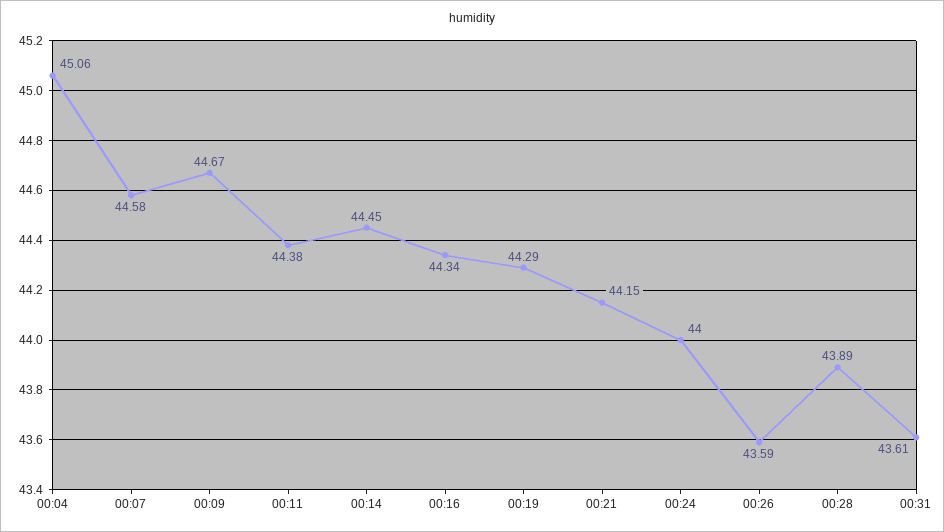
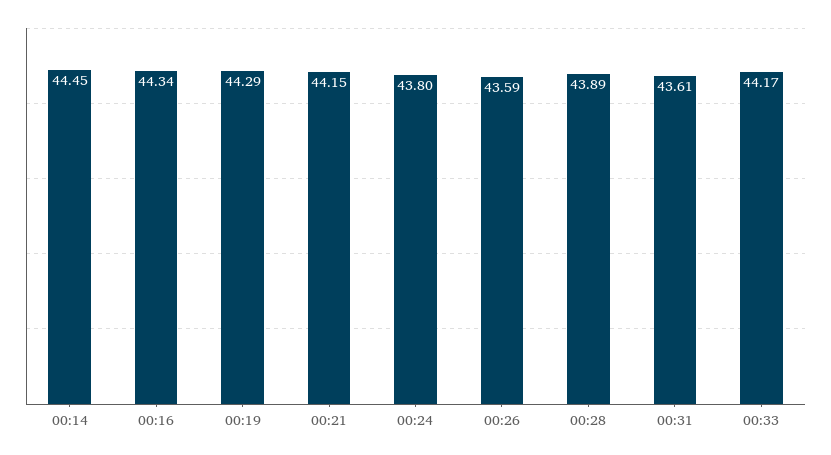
00:04: 45.06 -> none
00:07: 44.58 -> none
00:09: 44.67 -> none
00:11: 44.38 -> none
00:24: 44 -> 43.8
00:33: none -> 44.17

